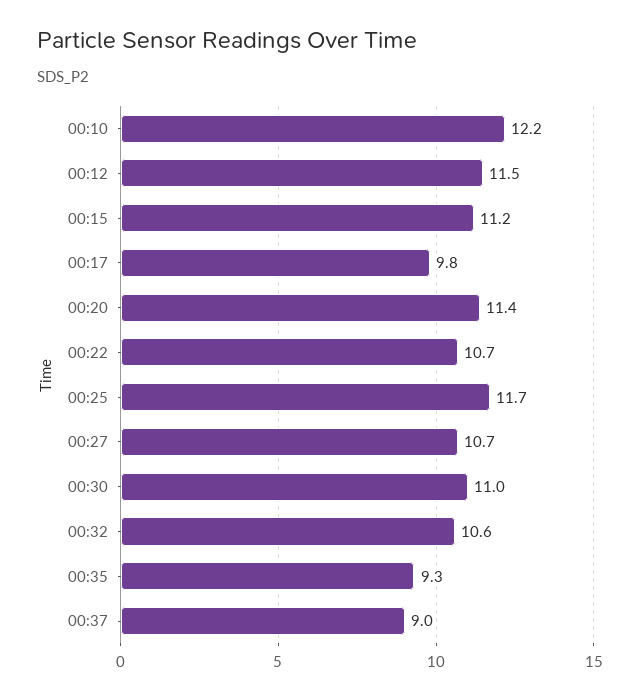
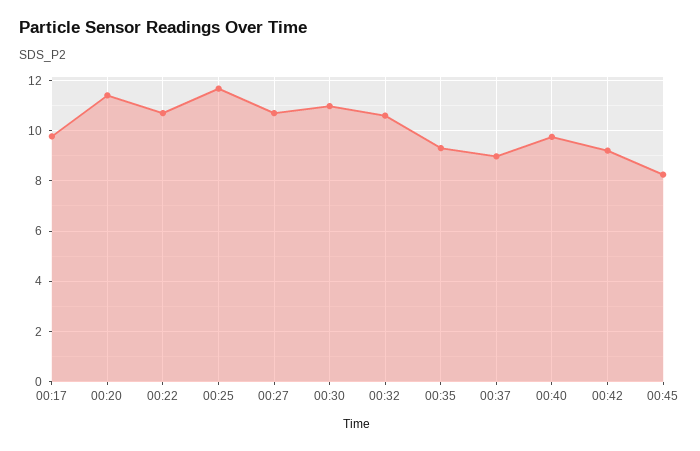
00:10: 12.2 -> none
00:12: 11.5 -> none
00:15: 11.2 -> none
00:40: none -> 9.75
00:42: none -> 9.25
00:45: none -> 8.25

